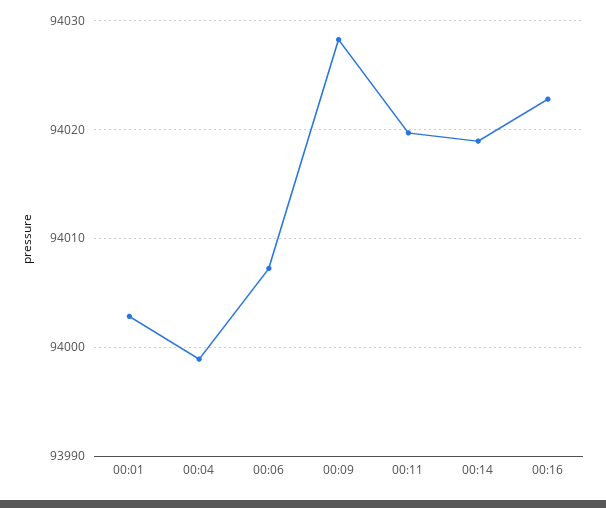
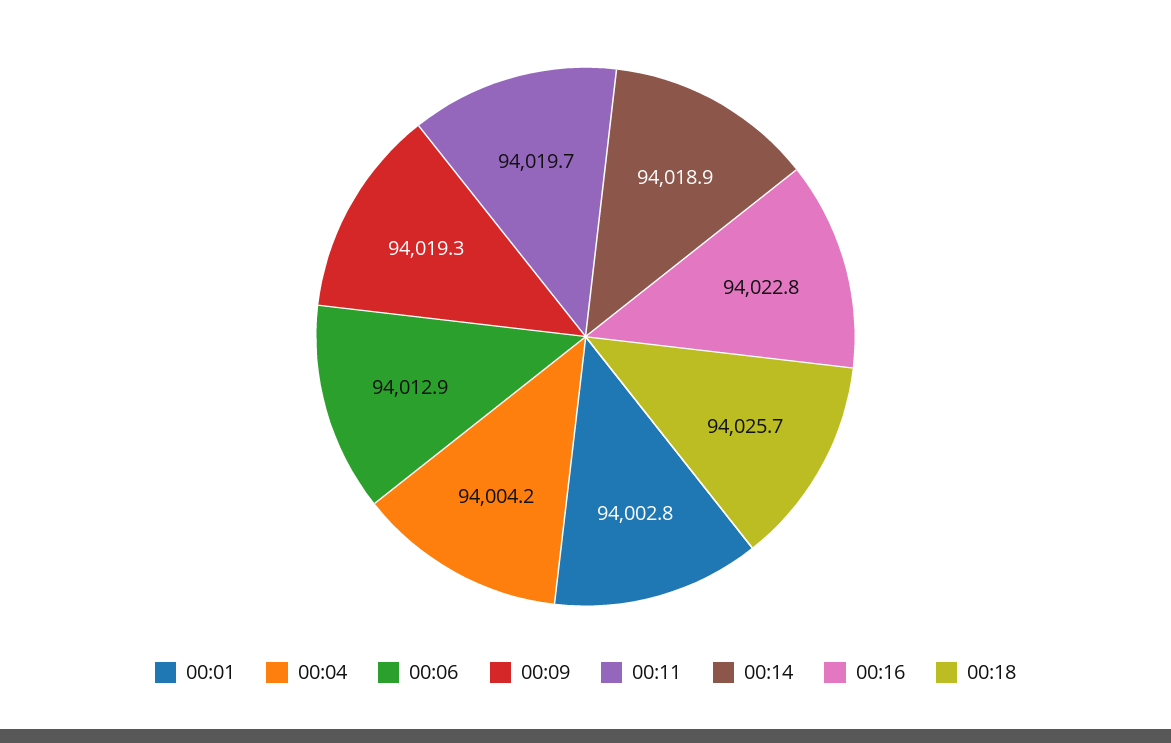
00:04: 93999 -> 94004.2
00:06: 94007 -> 94012.9
00:09: 94028 -> 94019.3
00:18: none -> 94025.7

